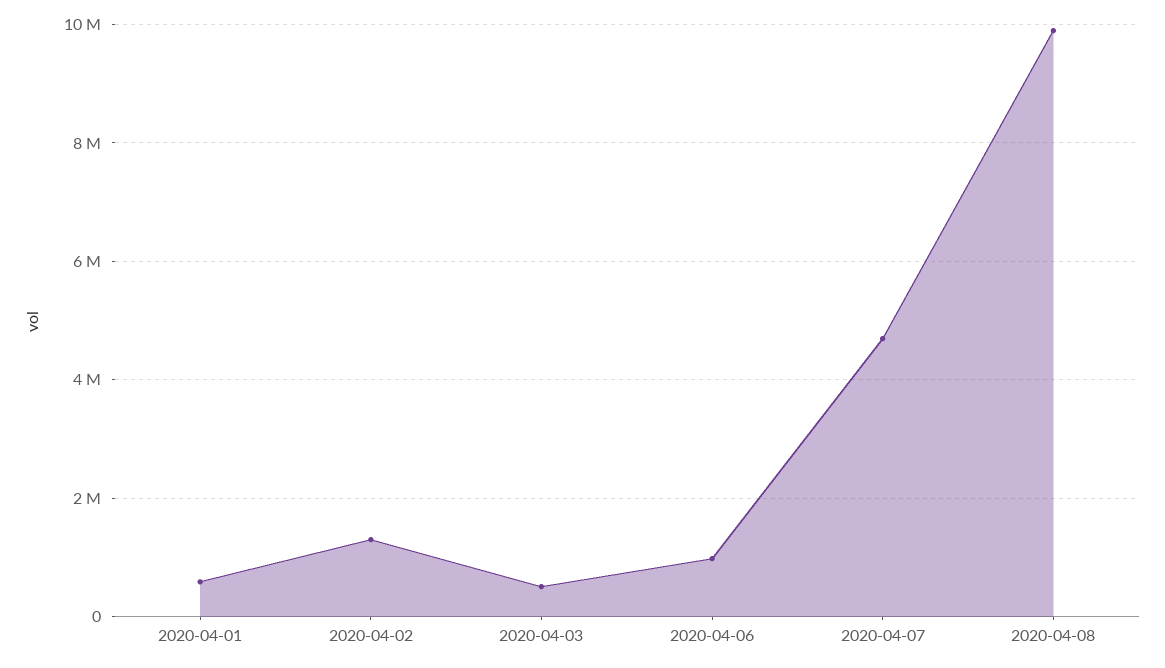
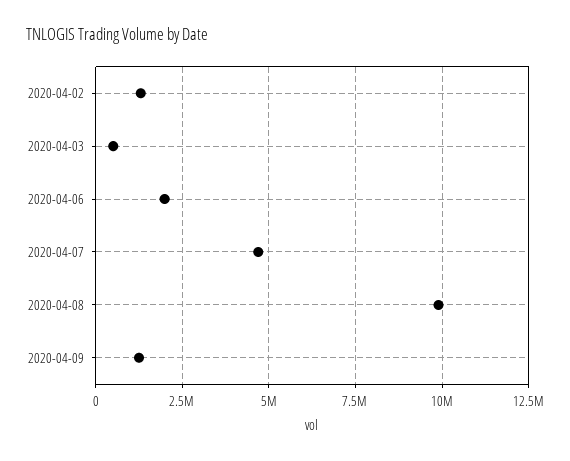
2020-04-01: 600000 -> none
2020-04-06: 1000000 -> 2000000
2020-04-09: none -> 1250000

